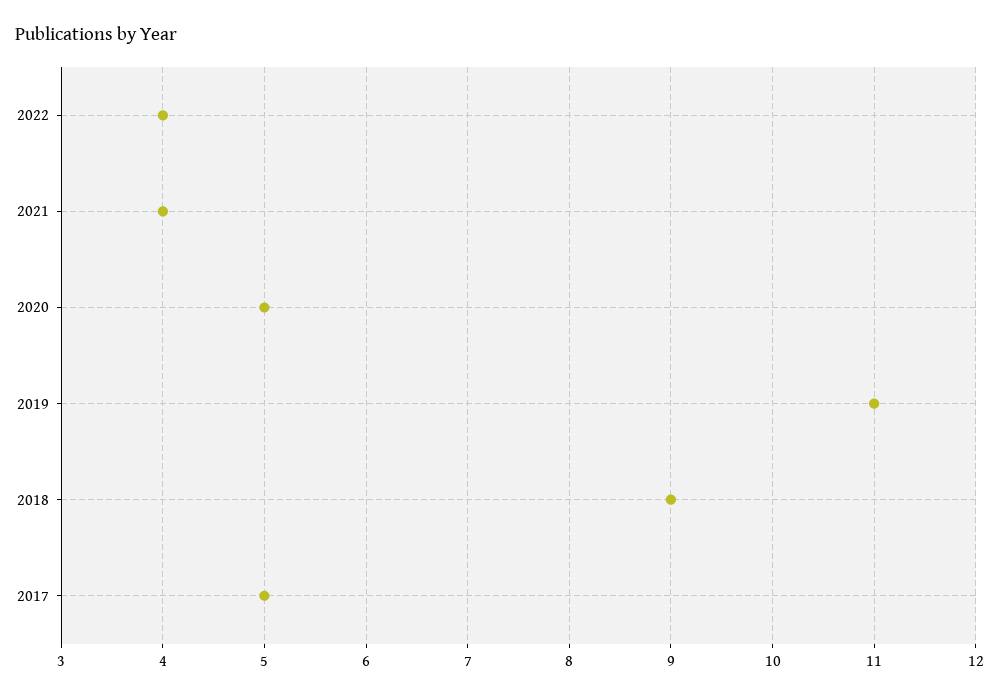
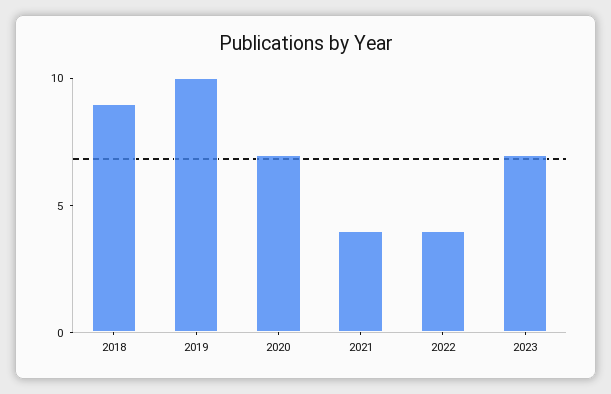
2020: 5 -> 7
2019: 11 -> 10
2017: 5 -> none
2023: none -> 7

